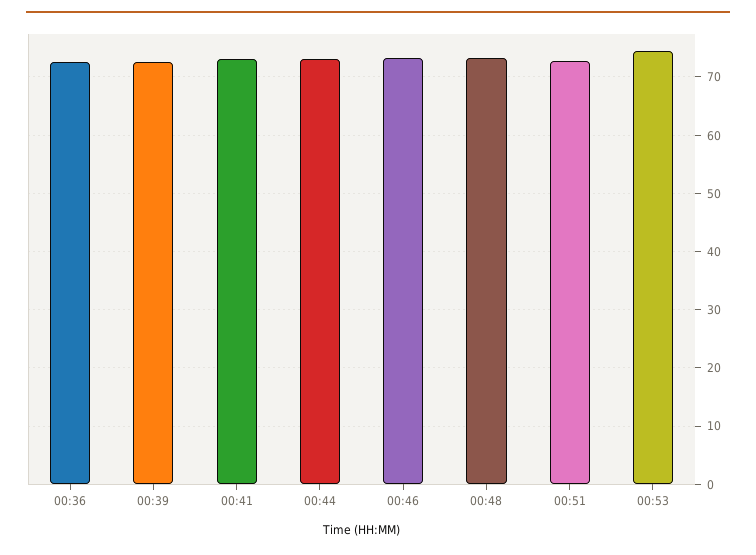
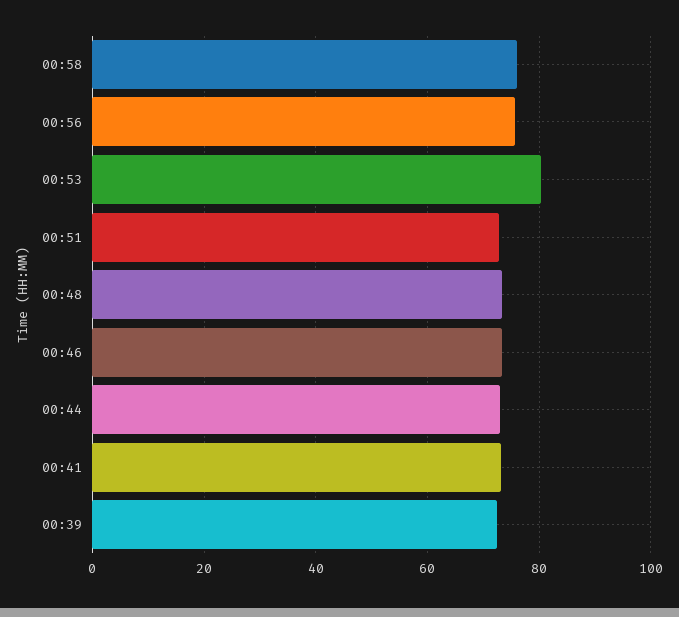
00:36: 72 -> none
00:53: 74 -> 80
00:58: none -> 76
00:56: none -> 76

